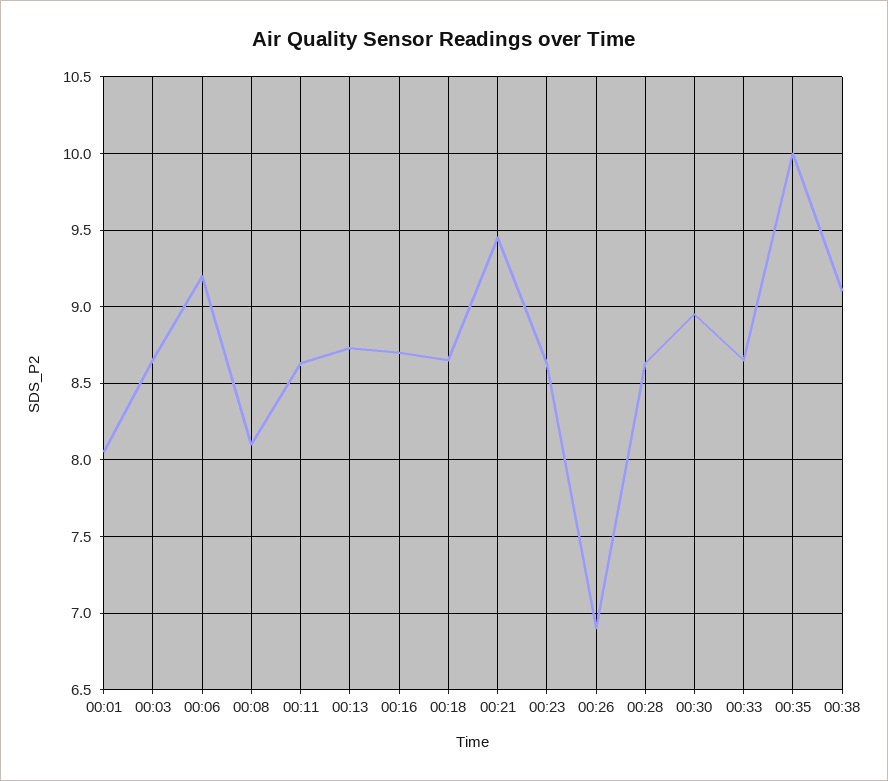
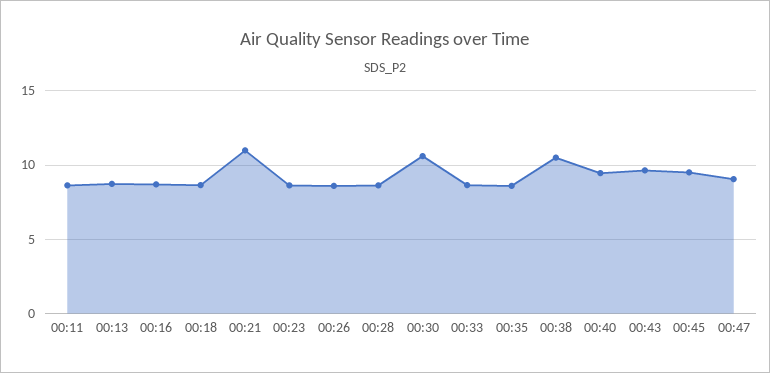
00:01: 8.05 -> none
00:03: 8.65 -> none
00:06: 9.2 -> none
00:08: 8.1 -> none
00:21: 9.45 -> 11
00:26: 6.9 -> 8.5
00:30: 8.95 -> 10.5
00:35: 10 -> 8.5
00:38: 9.1 -> 10.5
00:40: none -> 9.5
00:43: none -> 9.5
00:45: none -> 9.5
00:47: none -> 9

